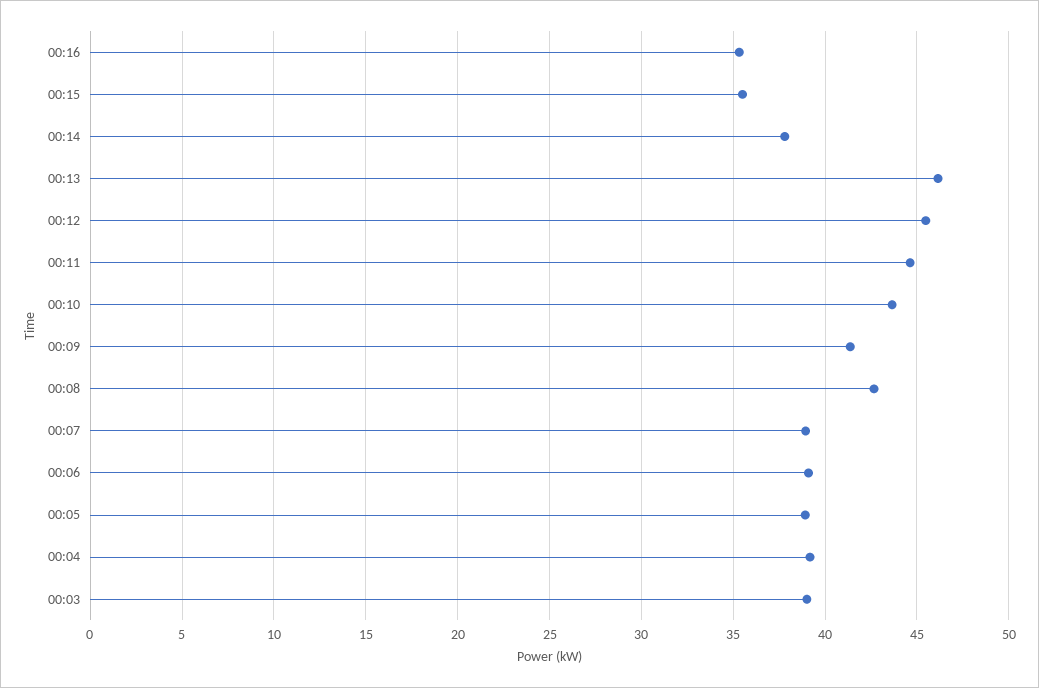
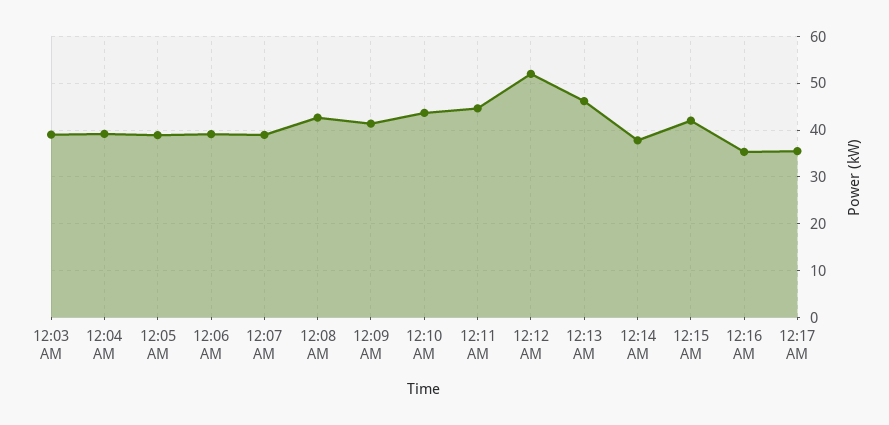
00:15: 35.5 -> 42
00:12: 45.5 -> 52
12:17 AM: none -> 36

